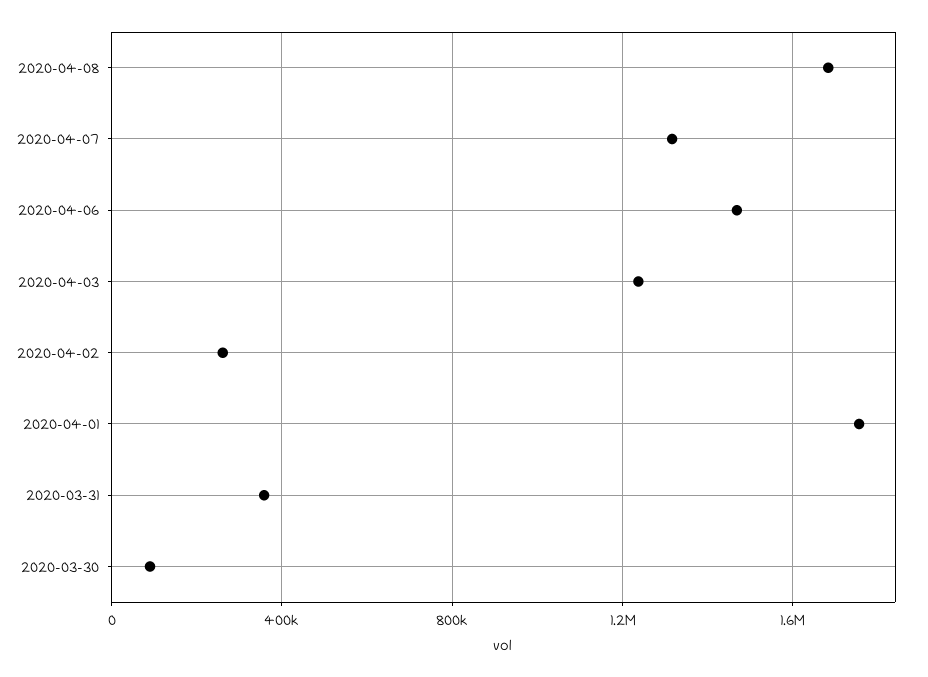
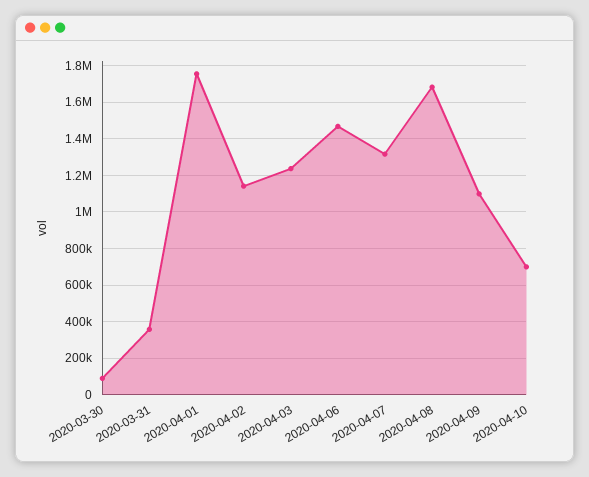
2020-04-02: 250000 -> 1150000
2020-04-09: none -> 1100000
2020-04-10: none -> 700000

